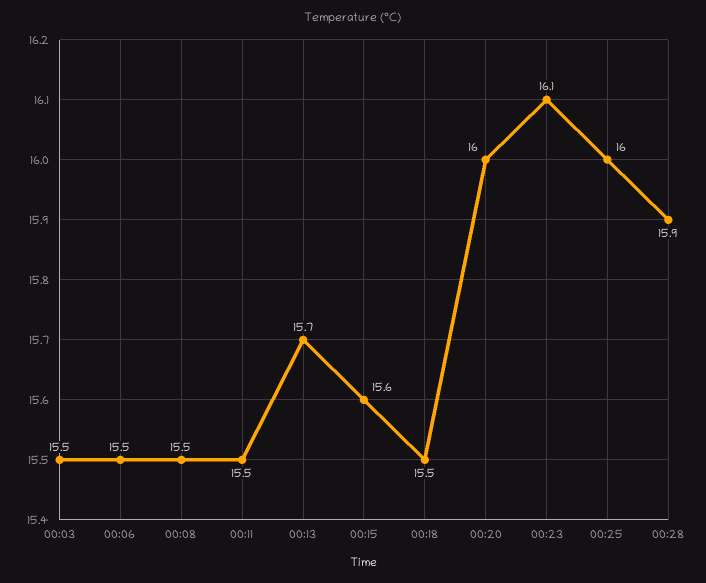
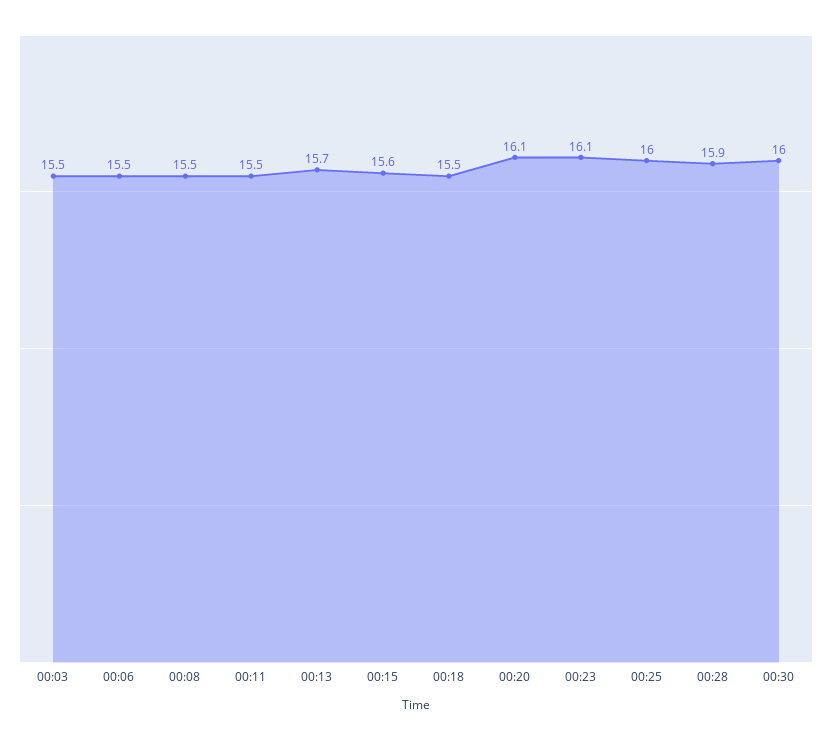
00:20: 16 -> 16.1
00:30: none -> 16

